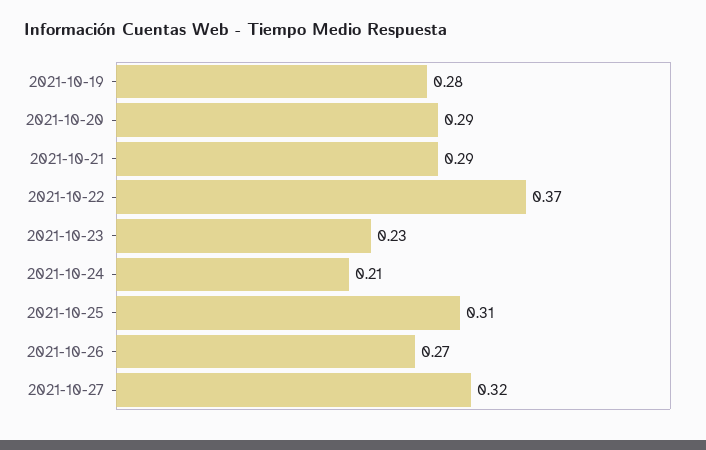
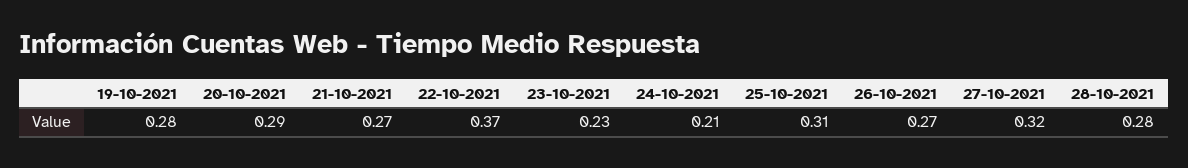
2021-10-21: 0.29 -> 0.27
28-10-2021: none -> 0.28

